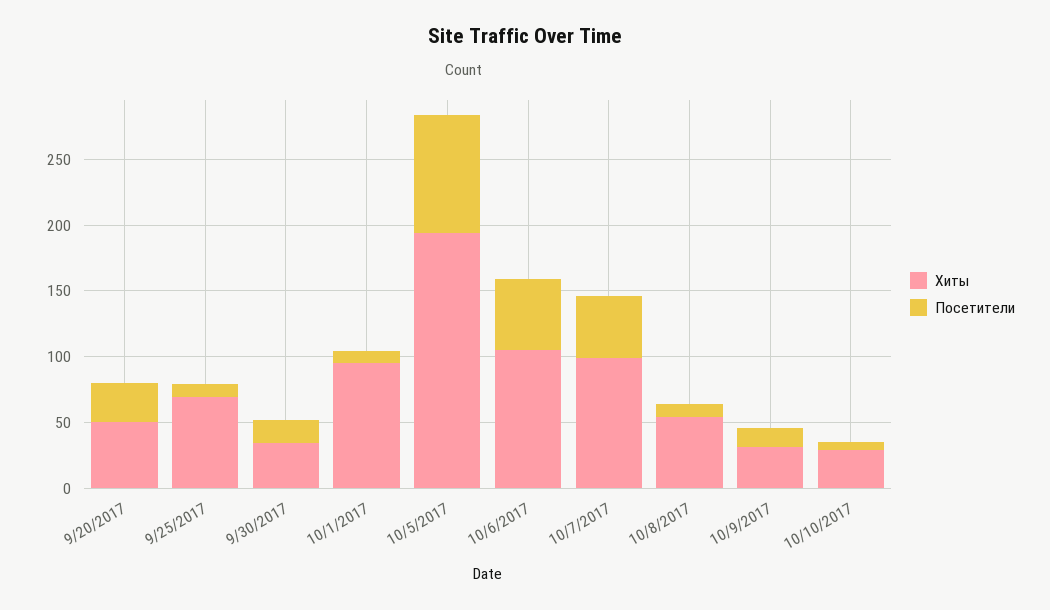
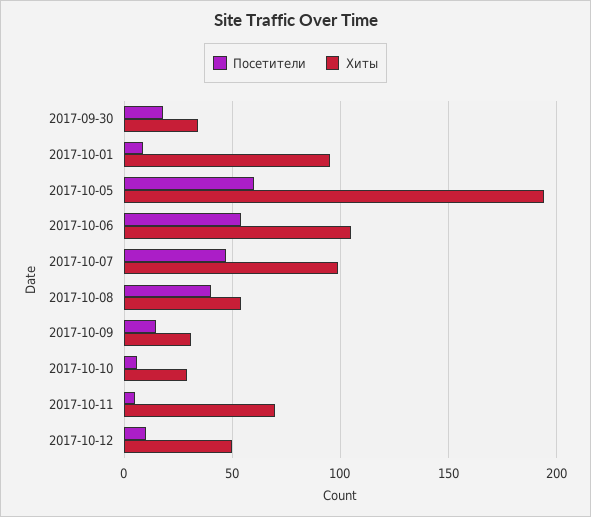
Хиты, 9/20/2017: 50 -> none
Посетители, 9/20/2017: 30 -> none
Хиты, 9/25/2017: 70 -> none
Посетители, 9/25/2017: 10 -> none
Посетители, 10/5/2017: 90 -> 60
Посетители, 10/8/2017: 10 -> 40
Посетители, 2017-10-11: none -> 5
Хиты, 2017-10-11: none -> 70
Посетители, 2017-10-12: none -> 10
Хиты, 2017-10-12: none -> 50

